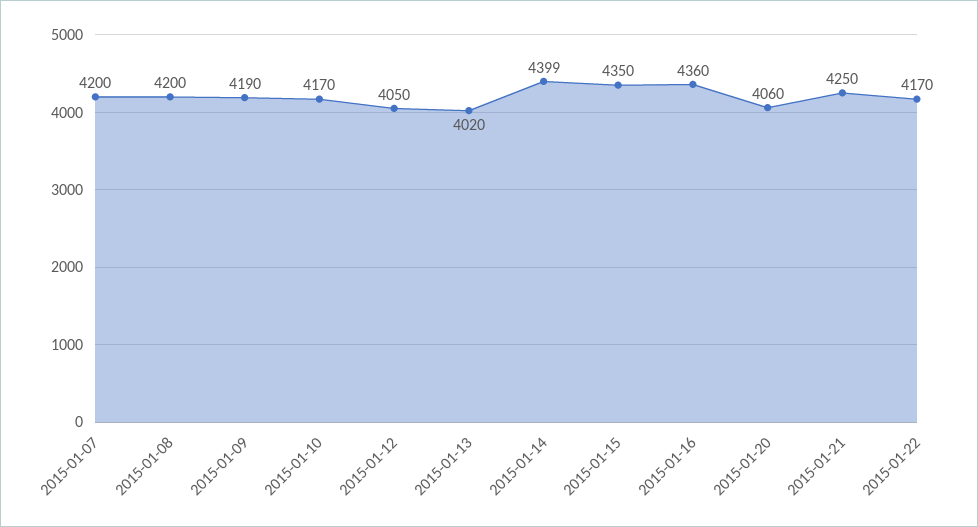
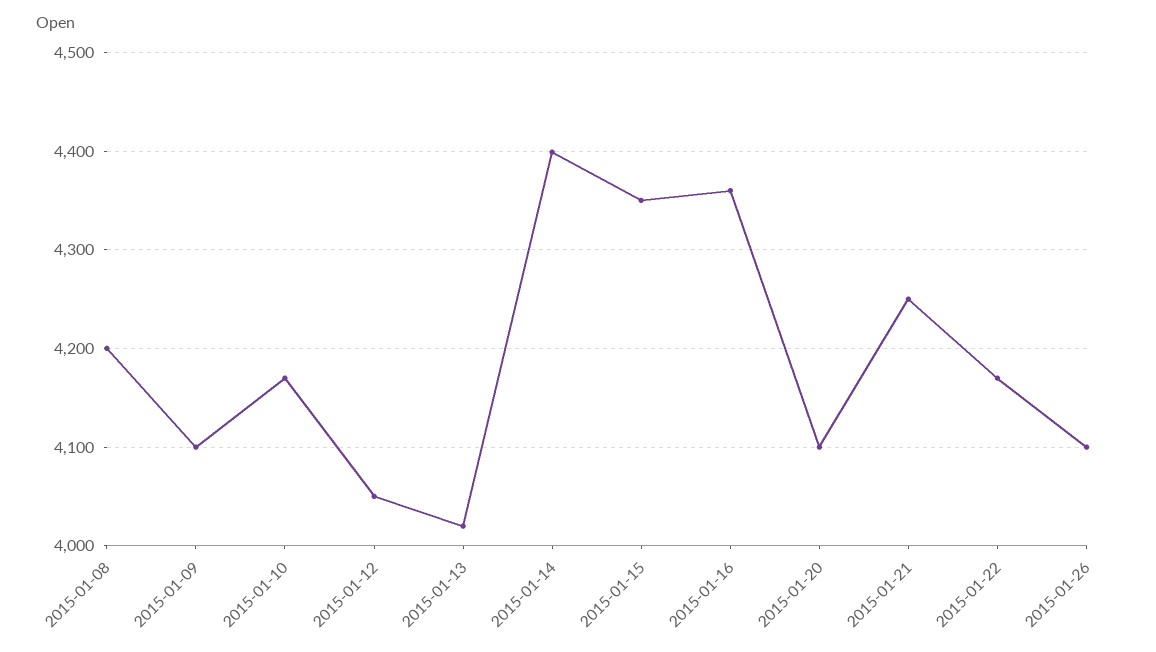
2015-01-07: 4200 -> none
2015-01-09: 4190 -> 4100
2015-01-20: 4060 -> 4100
2015-01-26: none -> 4100

